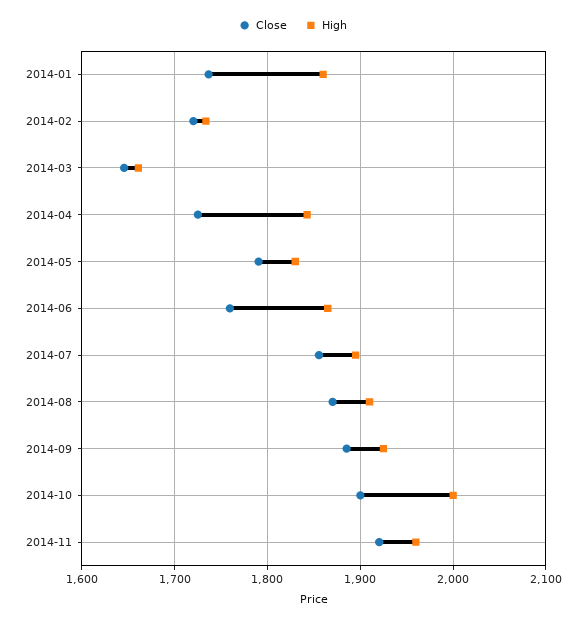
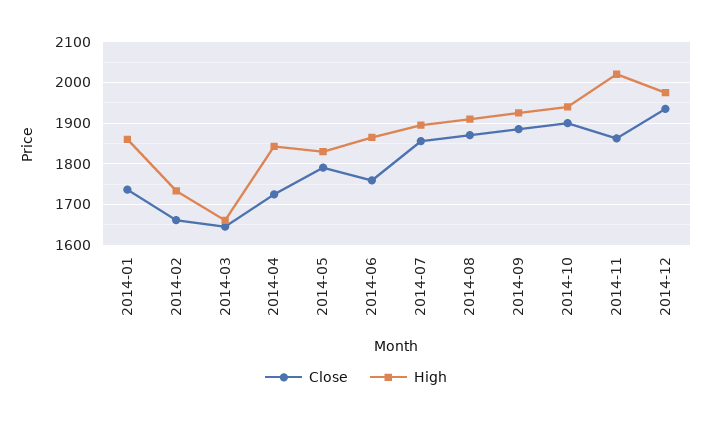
Close, 2014-02: 1720 -> 1660
High, 2014-10: 2000 -> 1940
Close, 2014-11: 1920 -> 1860
High, 2014-11: 1960 -> 2020
Close, 2014-12: none -> 1940
High, 2014-12: none -> 1980

